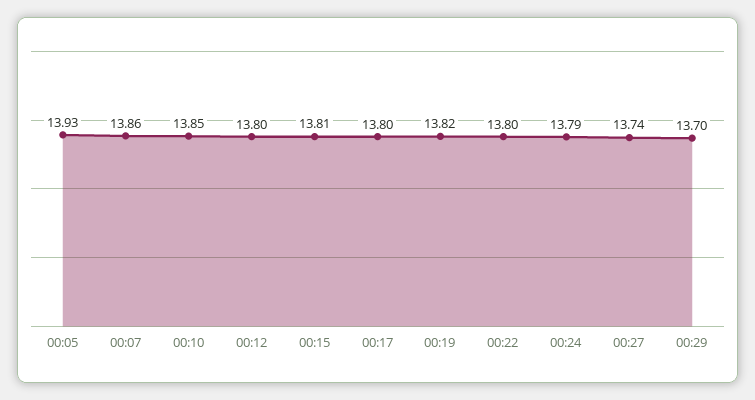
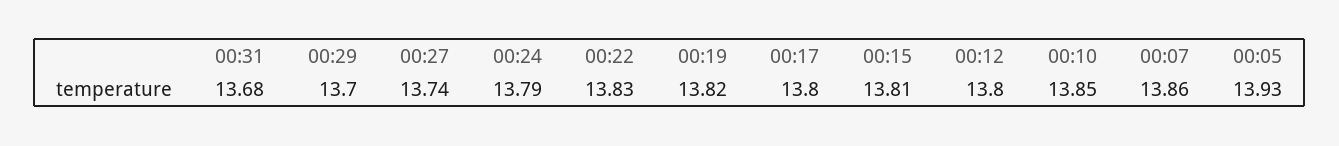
00:22: 13.8 -> 13.83
00:31: none -> 13.68

